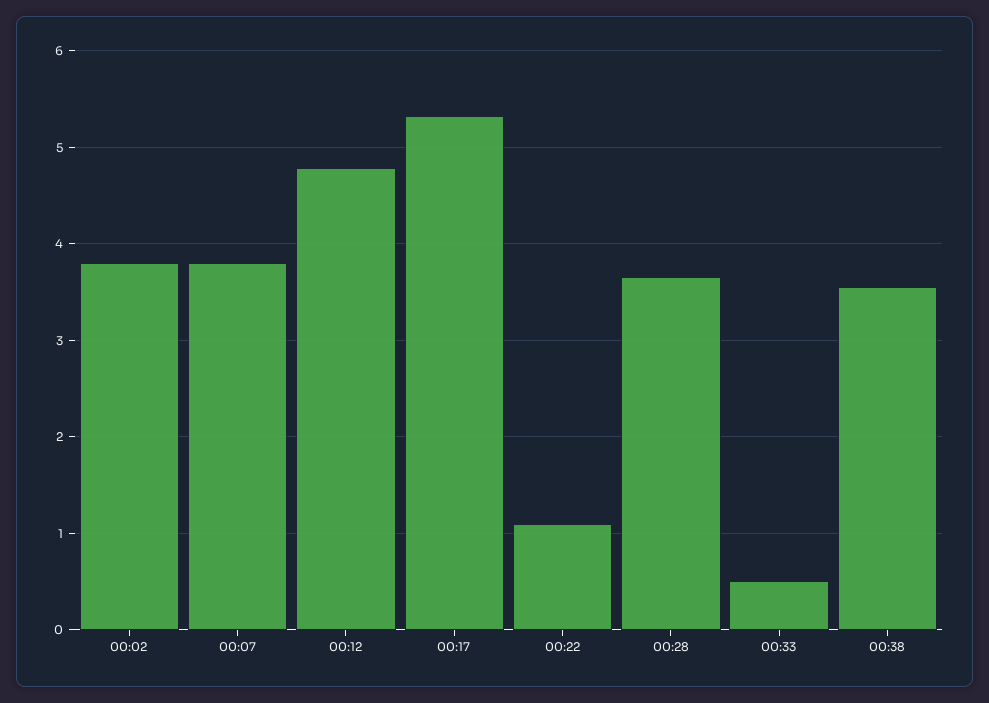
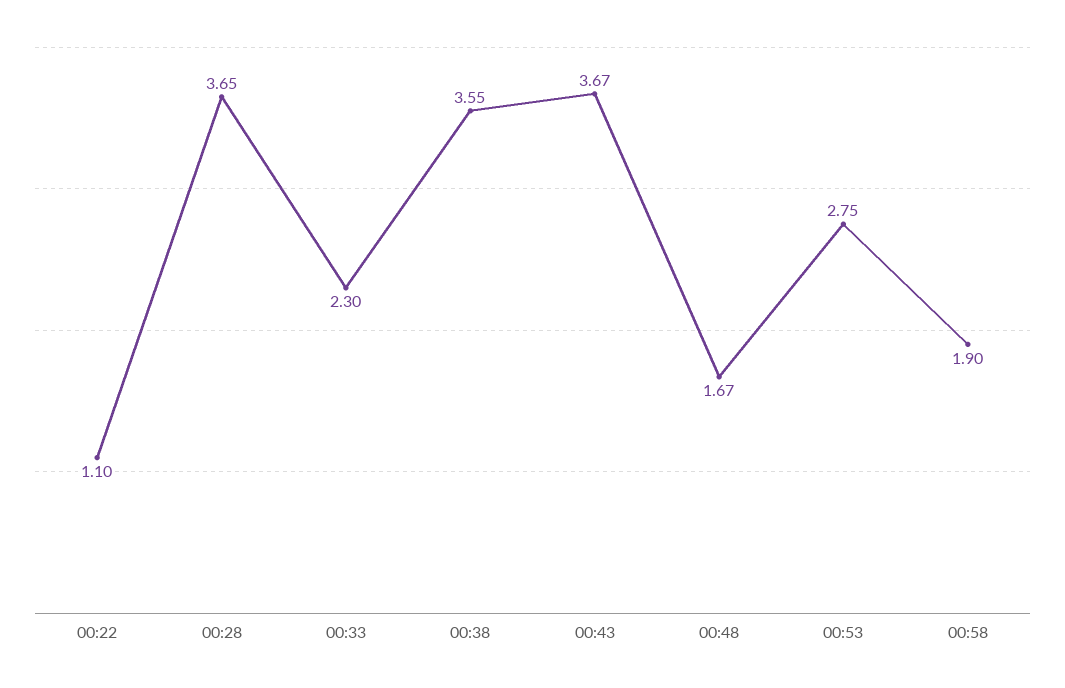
00:02: 3.8 -> none
00:07: 3.8 -> none
00:12: 4.8 -> none
00:17: 5.3 -> none
00:33: 0.5 -> 2.3
00:43: none -> 3.67
00:48: none -> 1.67
00:53: none -> 2.75
00:58: none -> 1.9

